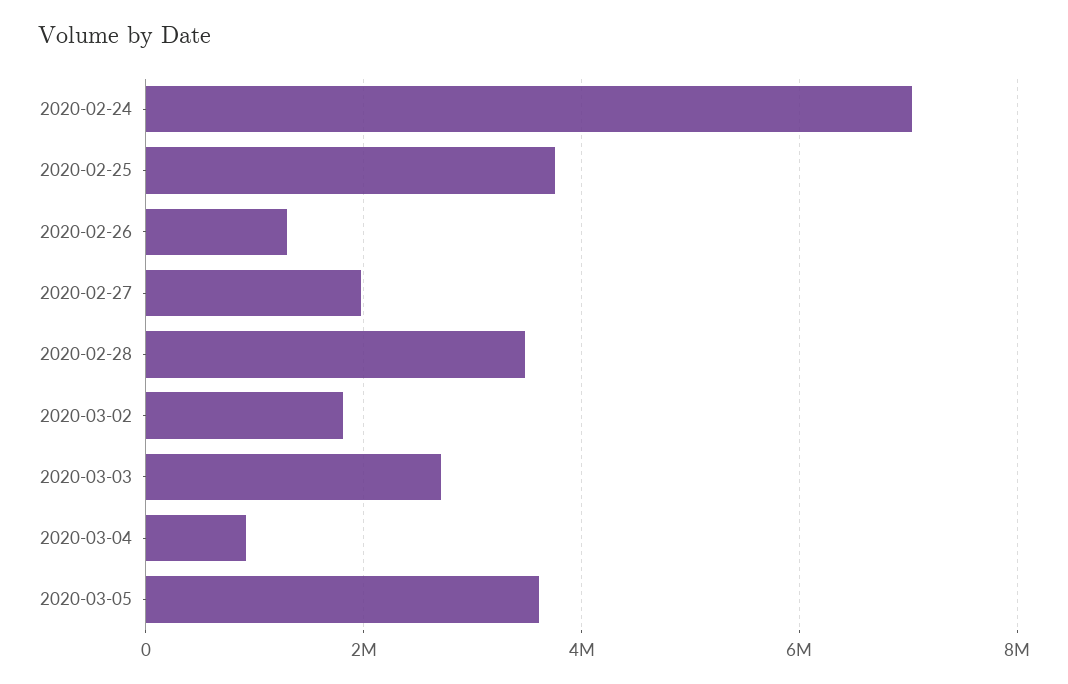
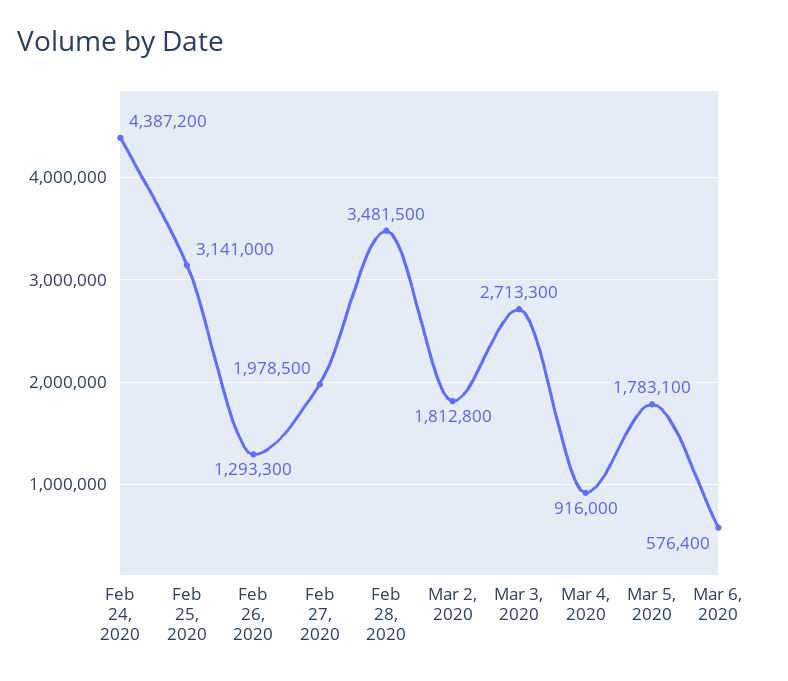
2020-02-24: 7000000 -> 4387200
2020-02-25: 3800000 -> 3141000
2020-03-05: 3600000 -> 1783100
Mar 6, 2020: none -> 576400

